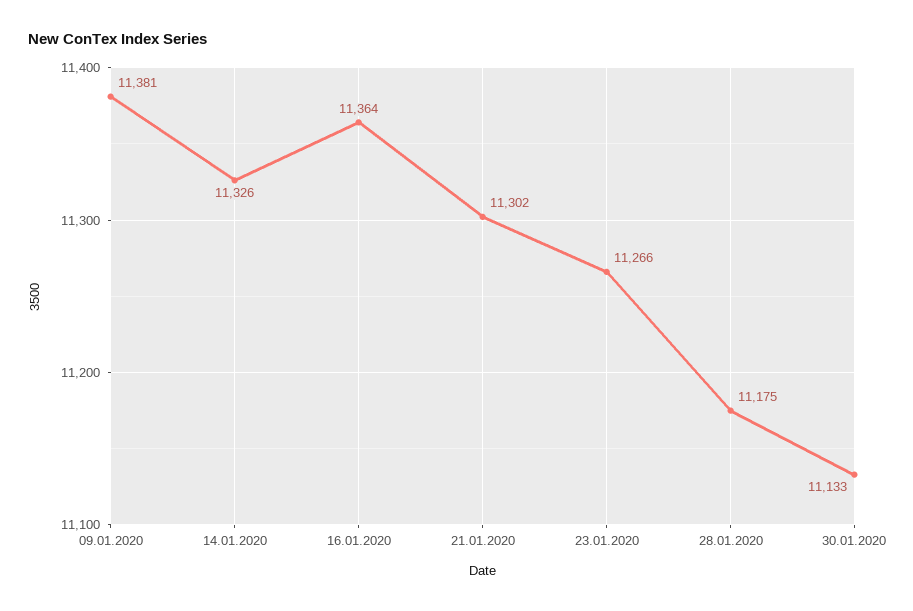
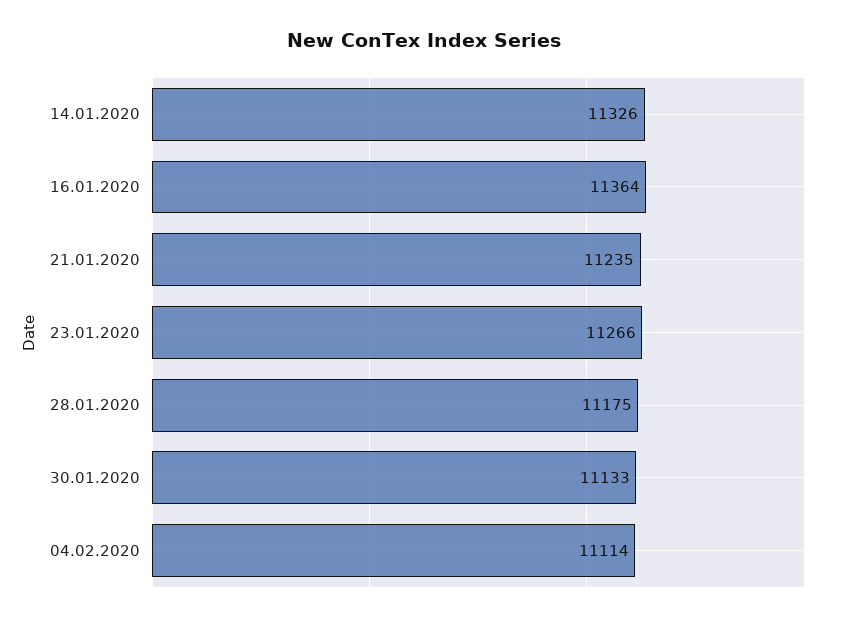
09.01.2020: 11381 -> none
21.01.2020: 11302 -> 11235
04.02.2020: none -> 11114

